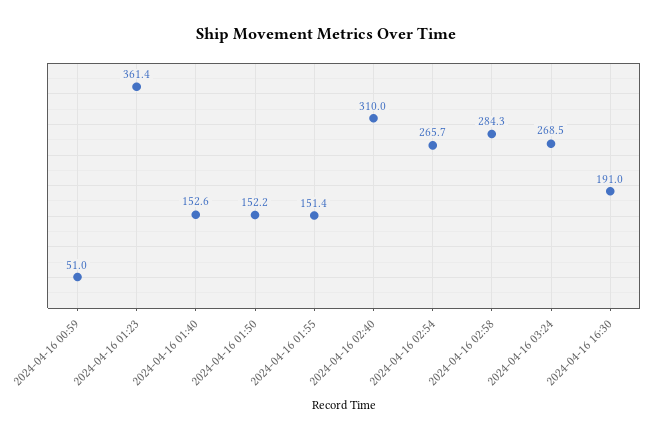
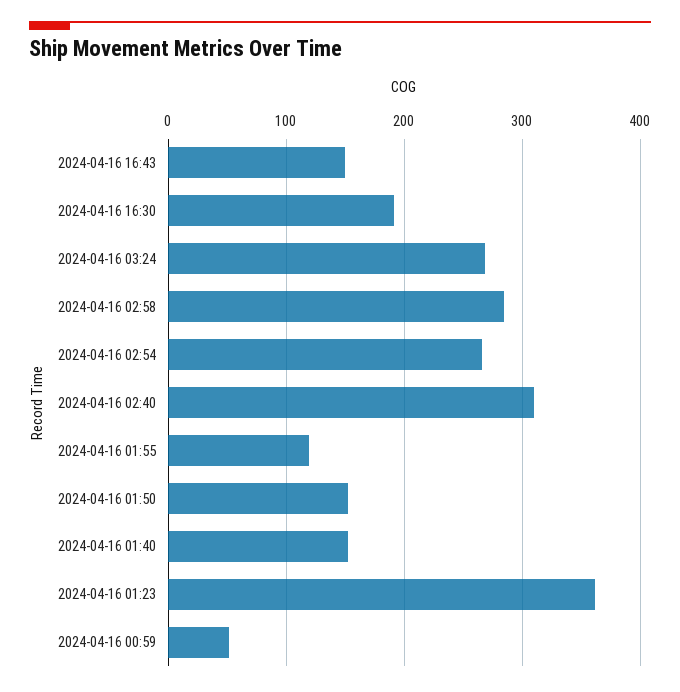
2024-04-16 01:55: 151.4 -> 120
2024-04-16 16:43: none -> 150

